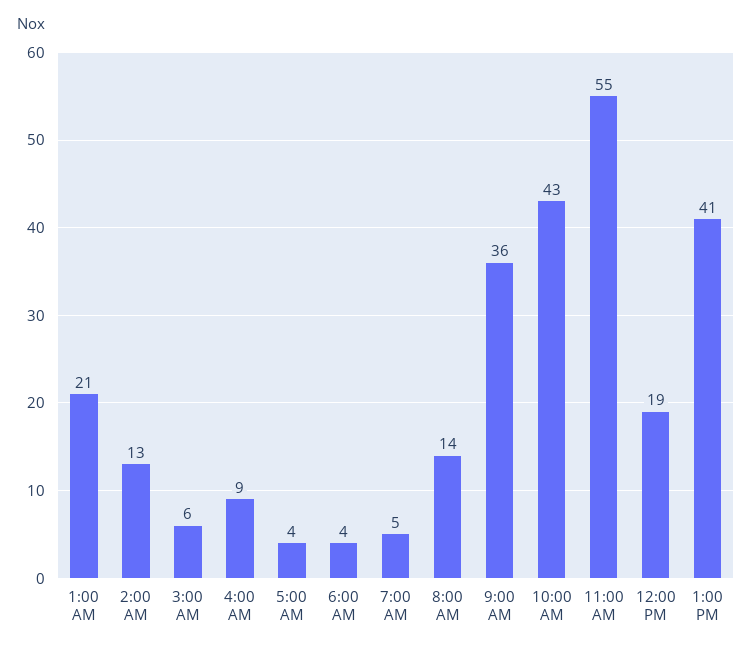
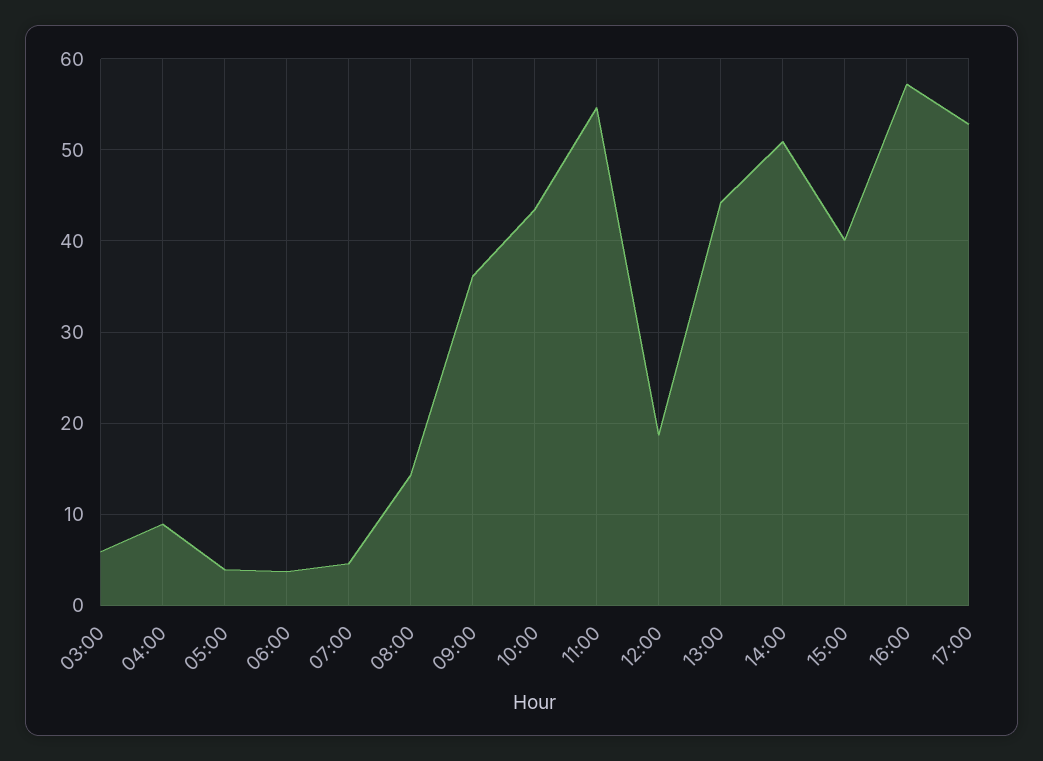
1:00 AM: 21 -> none
2:00 AM: 13 -> none
1:00 PM: 41 -> 44
14:00: none -> 51
15:00: none -> 40
16:00: none -> 57
17:00: none -> 53

